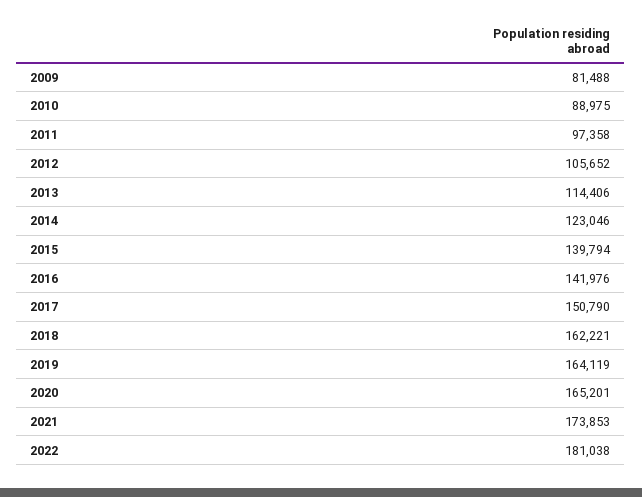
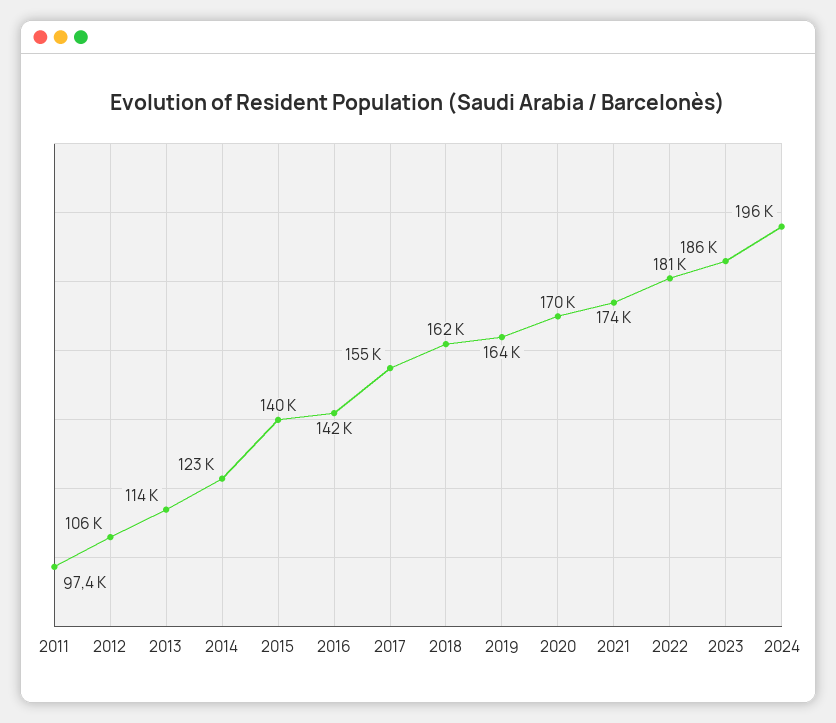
2009: 81488 -> none
2010: 88975 -> none
2017: 150790 -> 155000
2020: 165201 -> 170000
2023: none -> 186000
2024: none -> 196000

